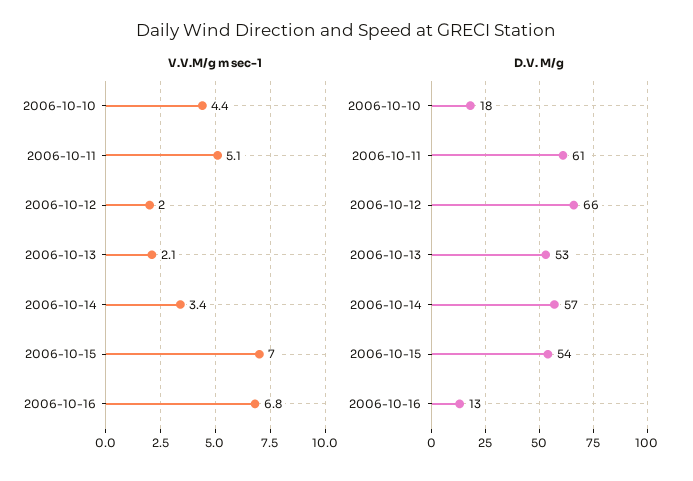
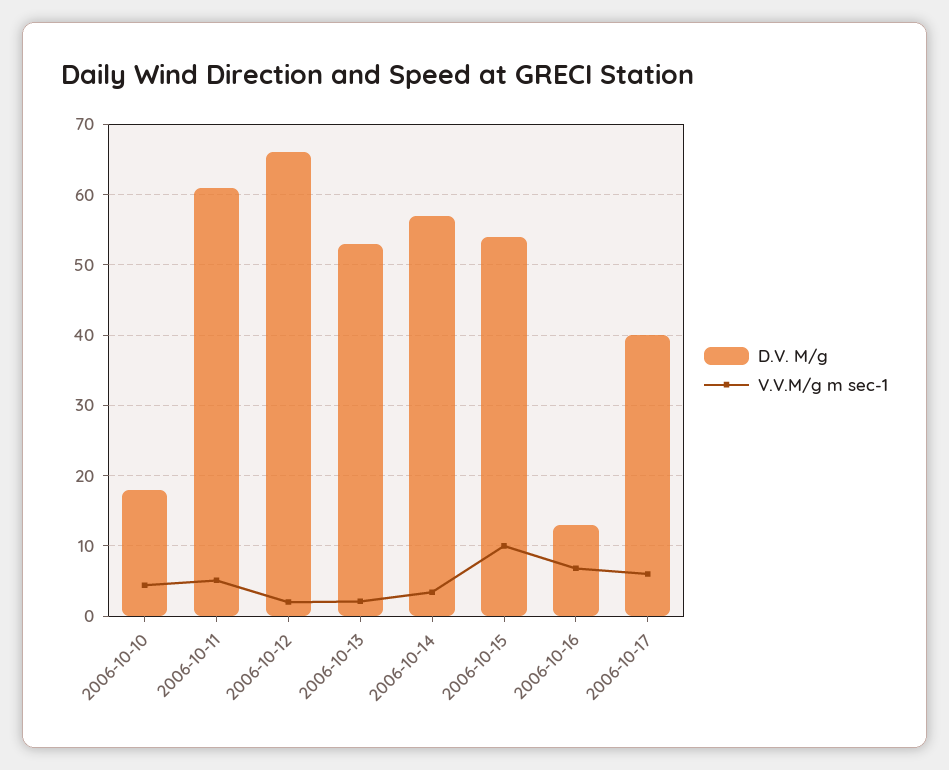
V.V.M/g m sec-1, 2006-10-15: 7 -> 10
D.V. M/g, 2006-10-17: none -> 40
V.V.M/g m sec-1, 2006-10-17: none -> 6

